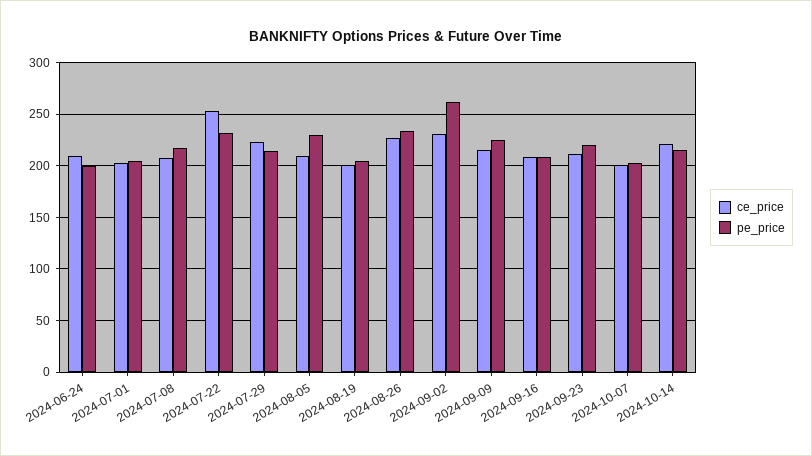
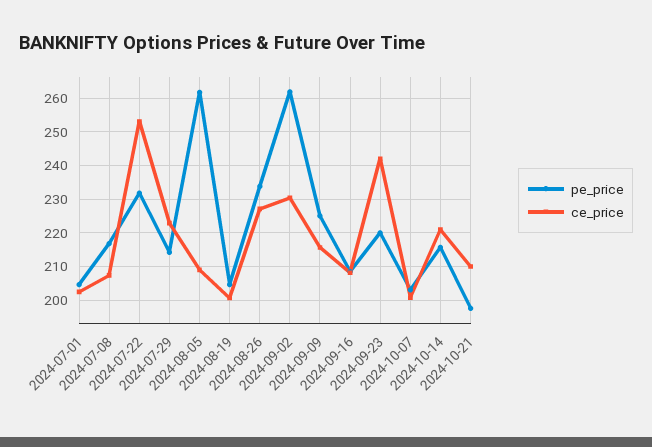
ce_price, 2024-06-24: 210 -> none
pe_price, 2024-06-24: 200 -> none
pe_price, 2024-08-05: 230 -> 262
ce_price, 2024-09-23: 210 -> 242
pe_price, 2024-10-21: none -> 198
ce_price, 2024-10-21: none -> 210

